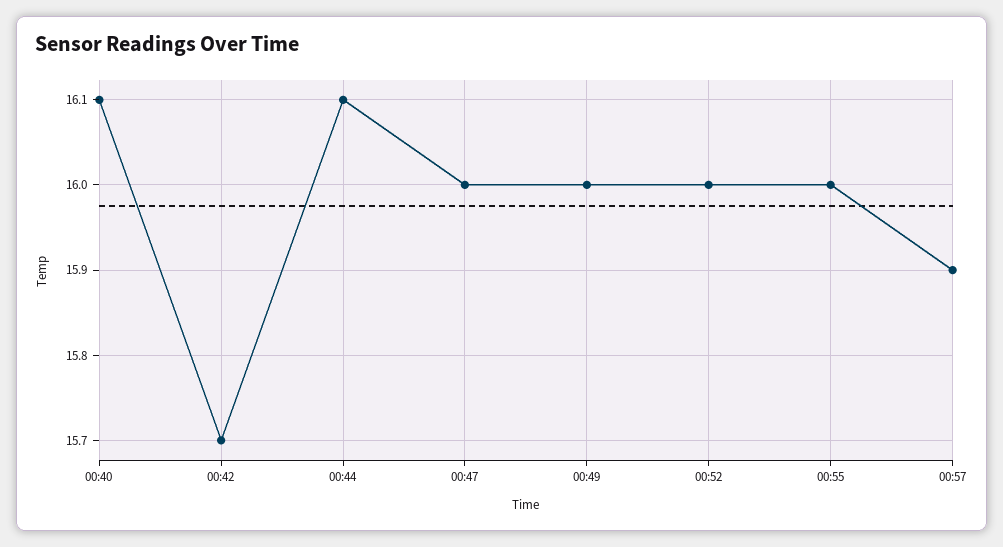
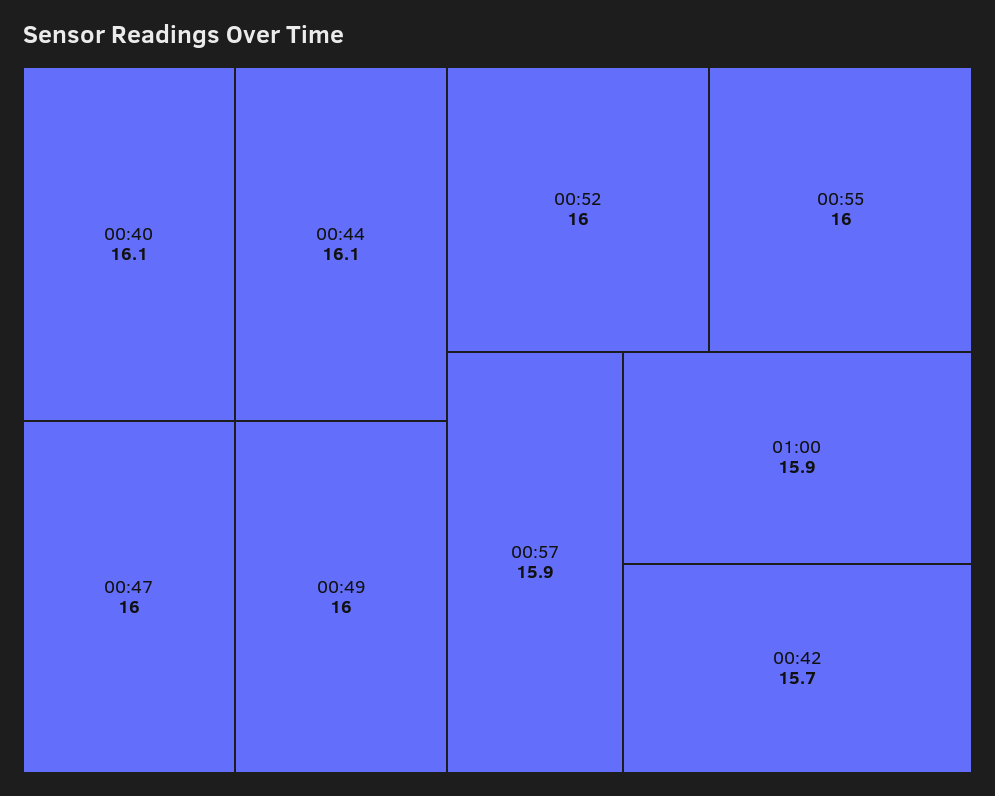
01:00: none -> 15.9

